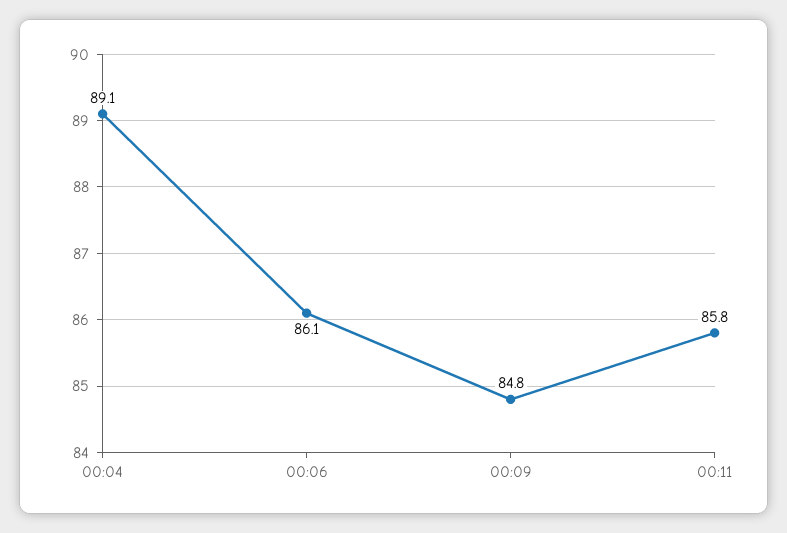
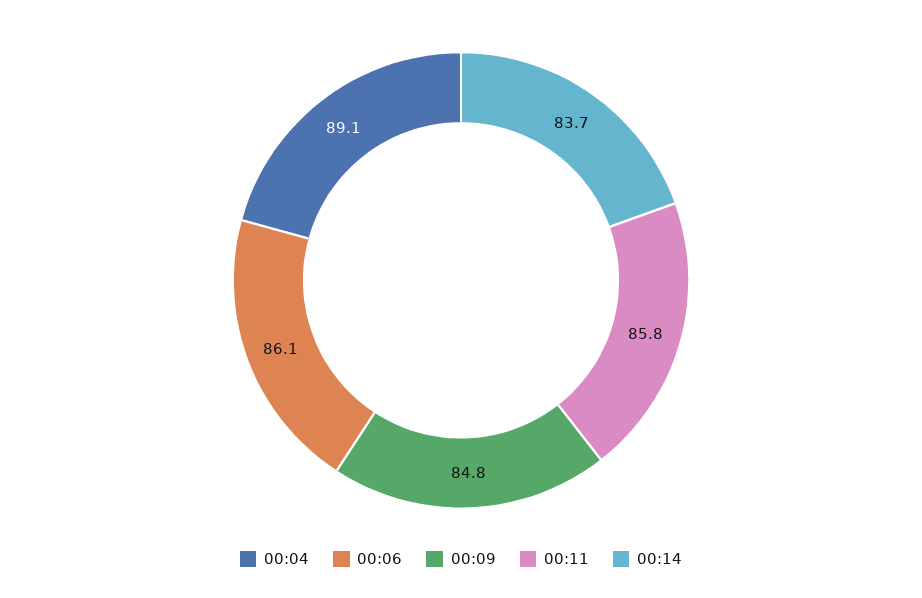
00:14: none -> 83.7

